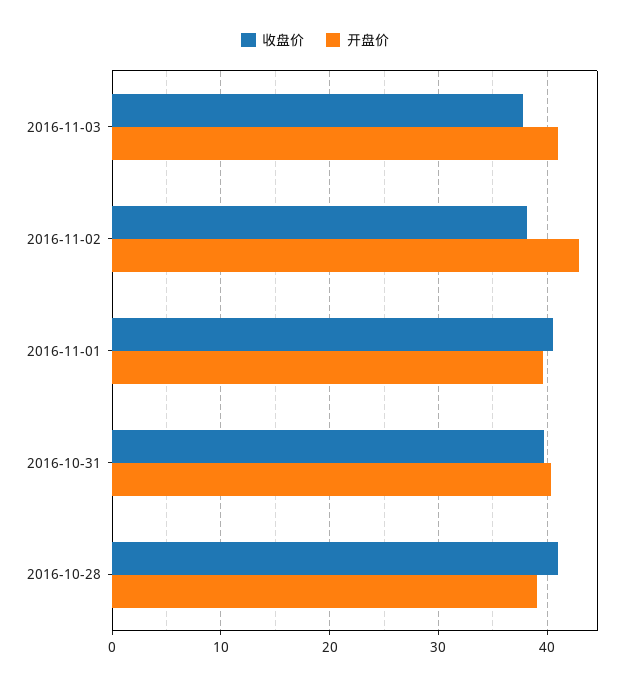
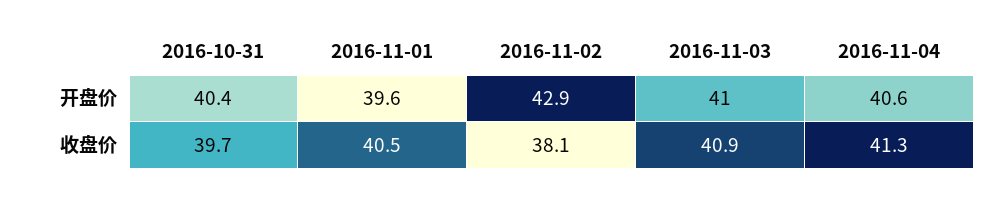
收盘价, 2016-11-03: 38 -> 40.9
收盘价, 2016-10-28: 41 -> none
开盘价, 2016-10-28: 39 -> none
开盘价, 2016-11-04: none -> 40.6
收盘价, 2016-11-04: none -> 41.3

